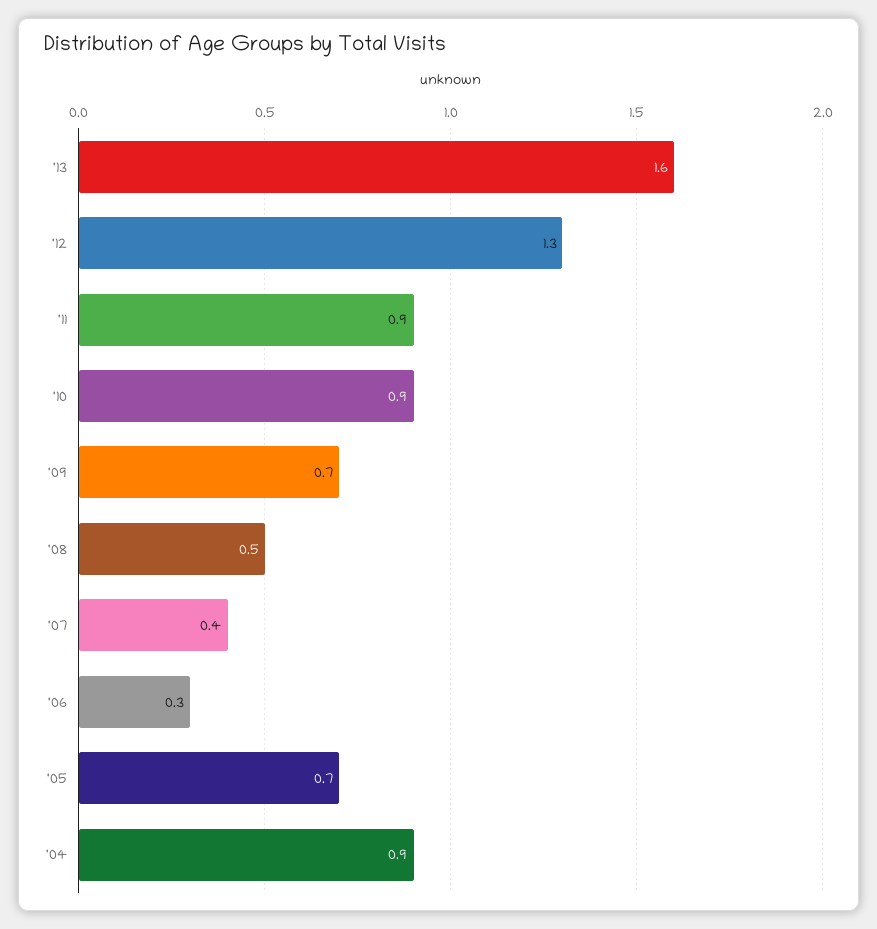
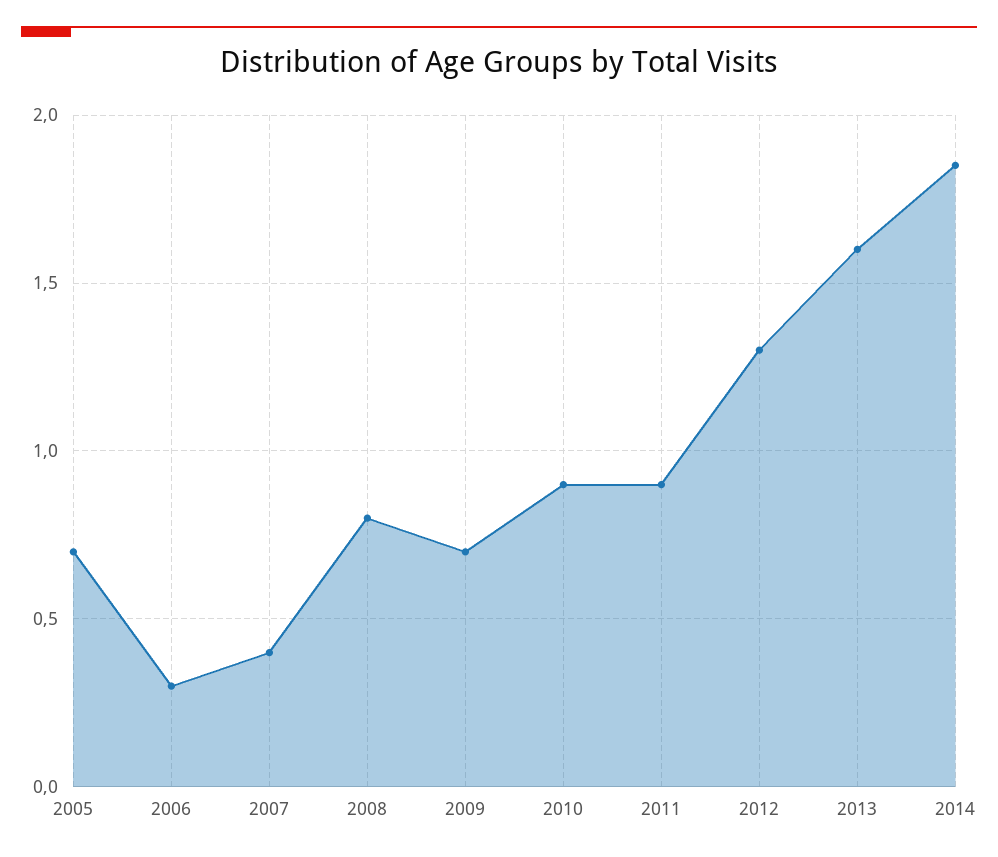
'08: 0.5 -> 0.8
'04: 0.9 -> none
2014: none -> 1.85

